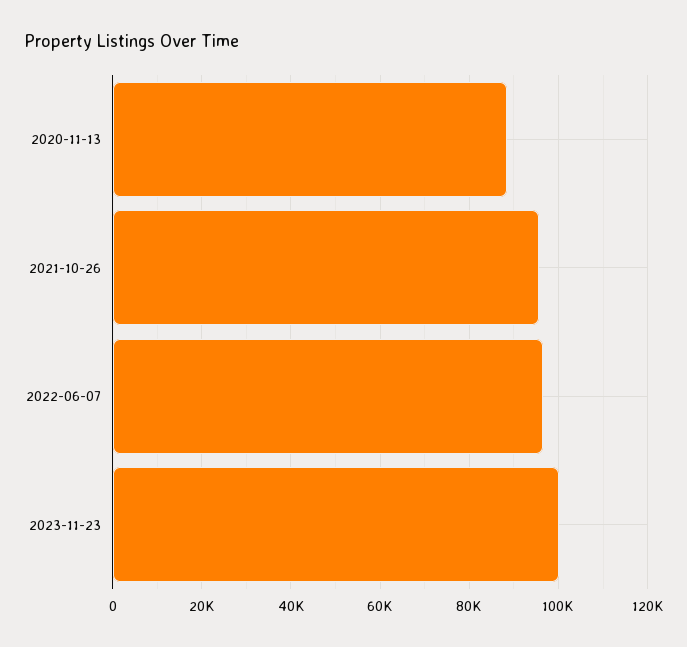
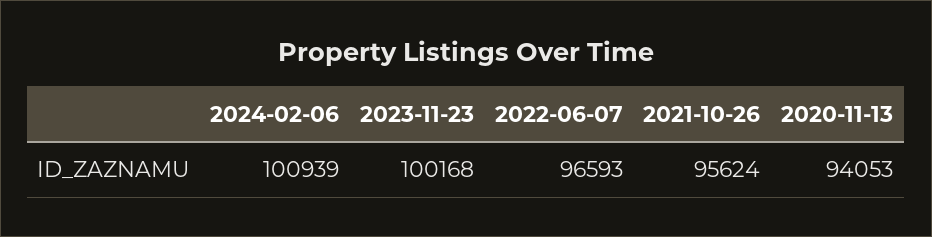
2020-11-13: 88000 -> 94053
2024-02-06: none -> 100939

